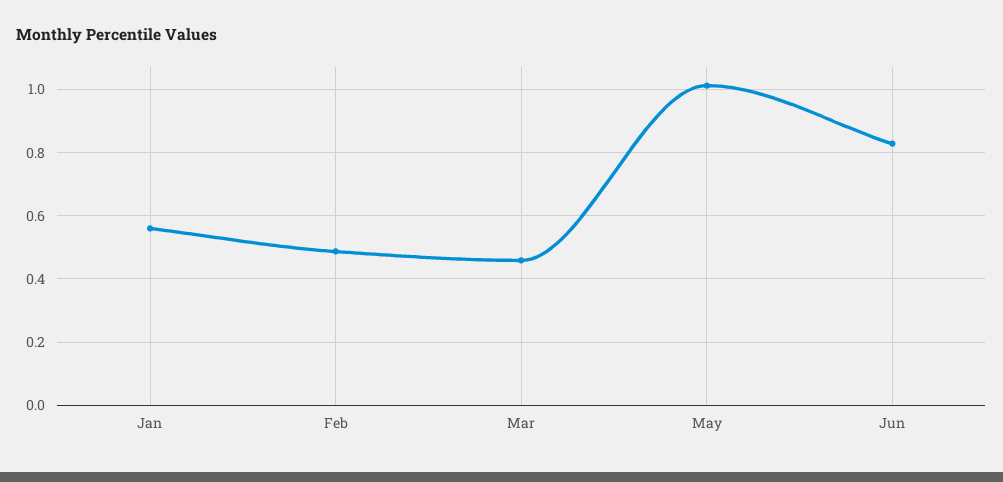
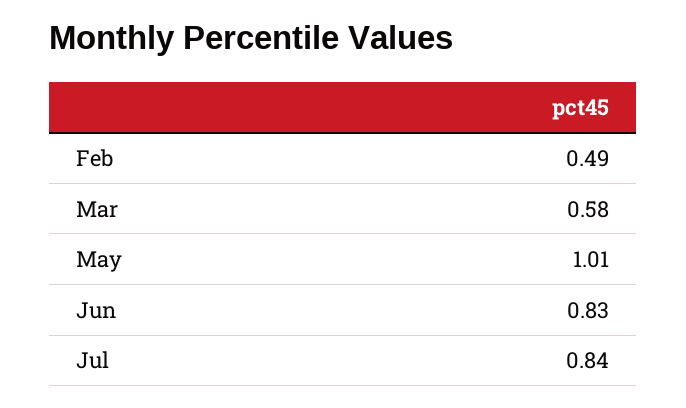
Jan: 0.56 -> none
Mar: 0.46 -> 0.58
Jul: none -> 0.84

